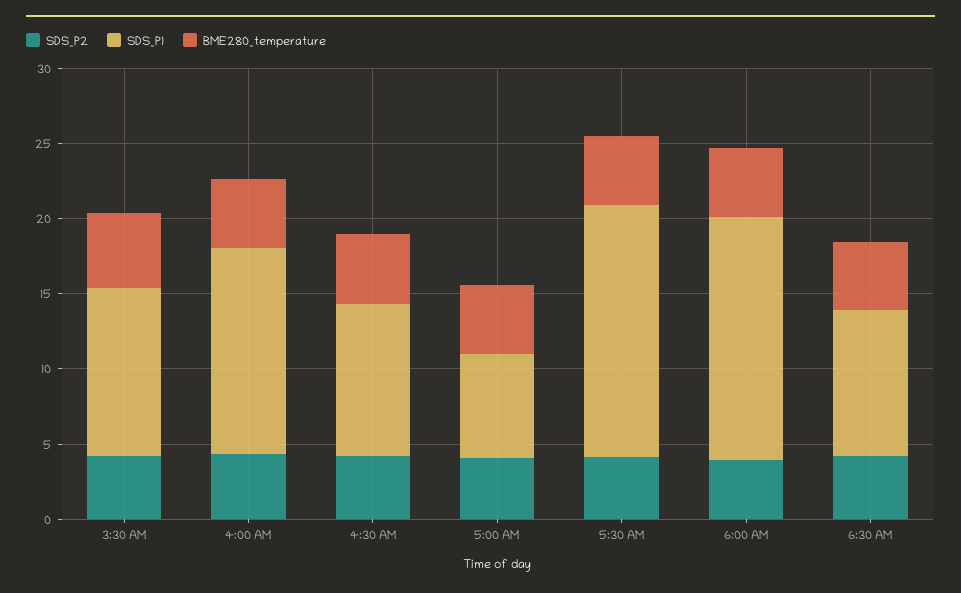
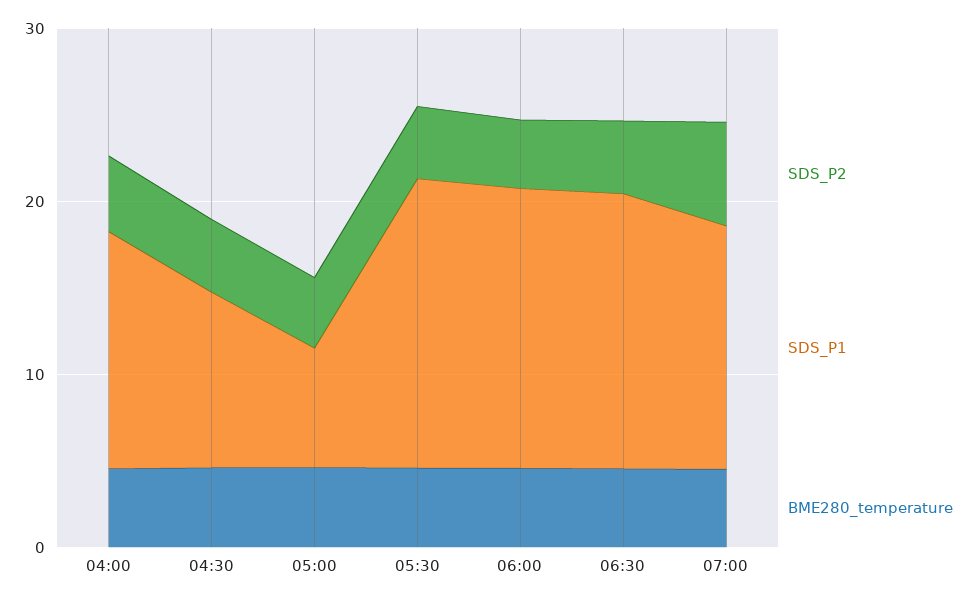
SDS_P2, 3:30 AM: 4 -> none
SDS_P1, 3:30 AM: 11 -> none
BME280_temperature, 3:30 AM: 5 -> none
SDS_P1, 6:30 AM: 10 -> 16
SDS_P2, 07:00: none -> 6
SDS_P1, 07:00: none -> 14
BME280_temperature, 07:00: none -> 4

